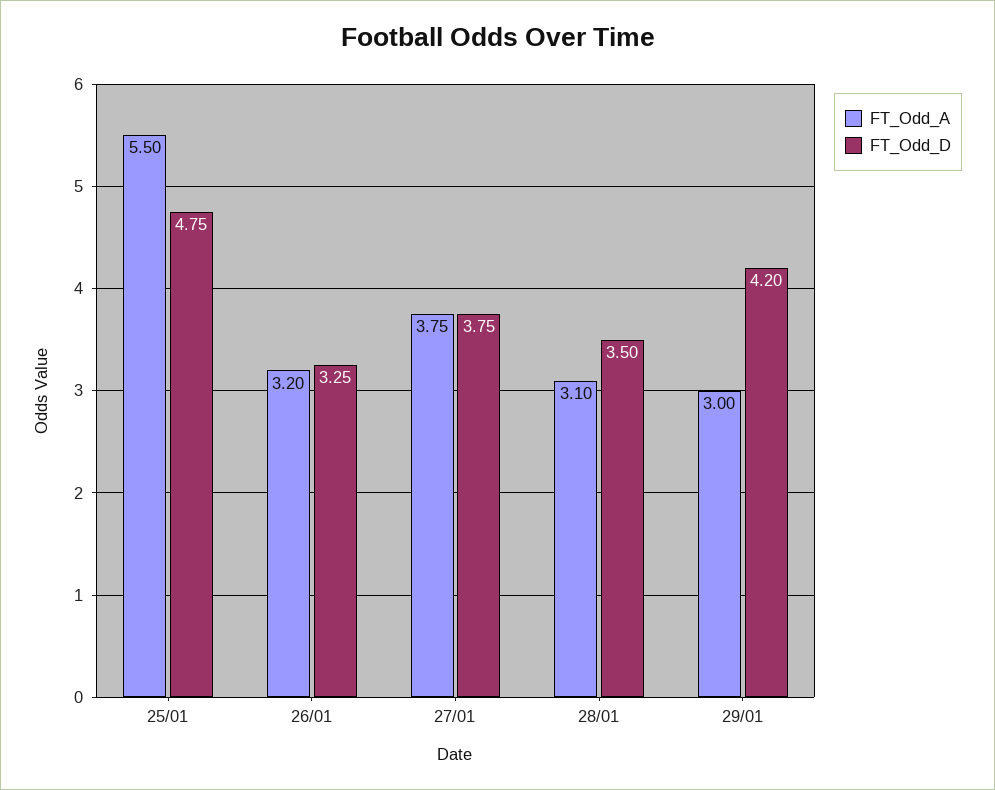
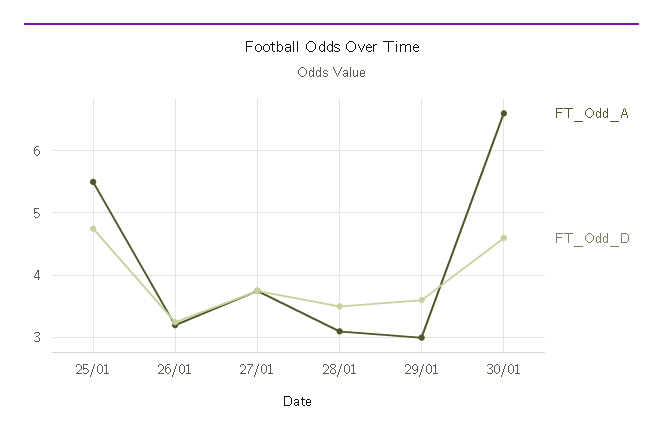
FT_Odd_D, 29/01: 4.2 -> 3.6
FT_Odd_A, 30/01: none -> 6.6
FT_Odd_D, 30/01: none -> 4.6

